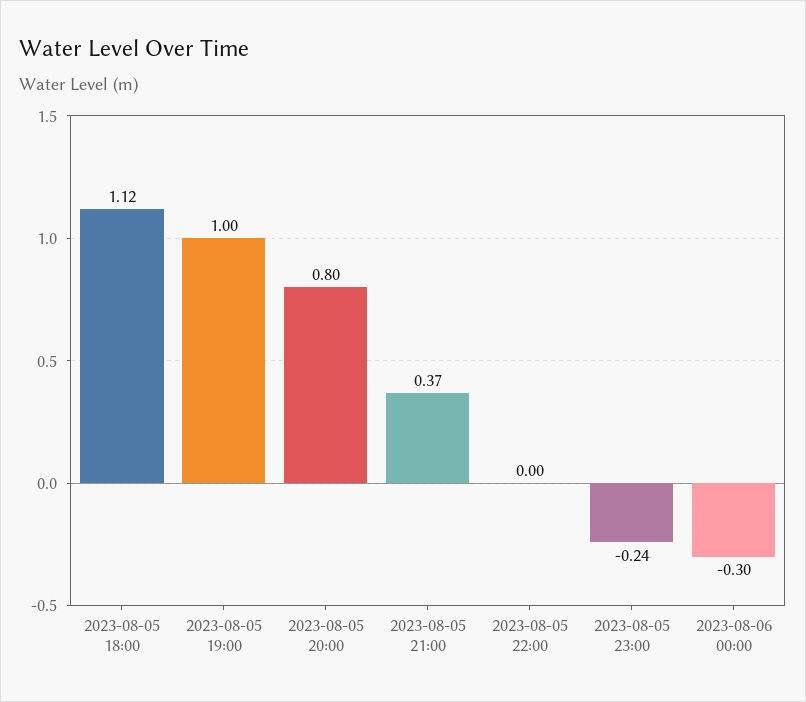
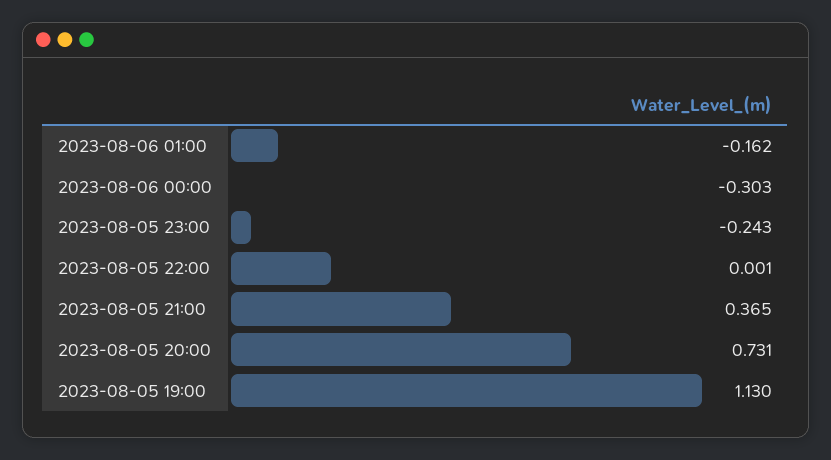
2023-08-05 18:00: 1.12 -> none
2023-08-05 19:00: 1 -> 1.13
2023-08-05 20:00: 0.8 -> 0.731
2023-08-06 01:00: none -> -0.162

